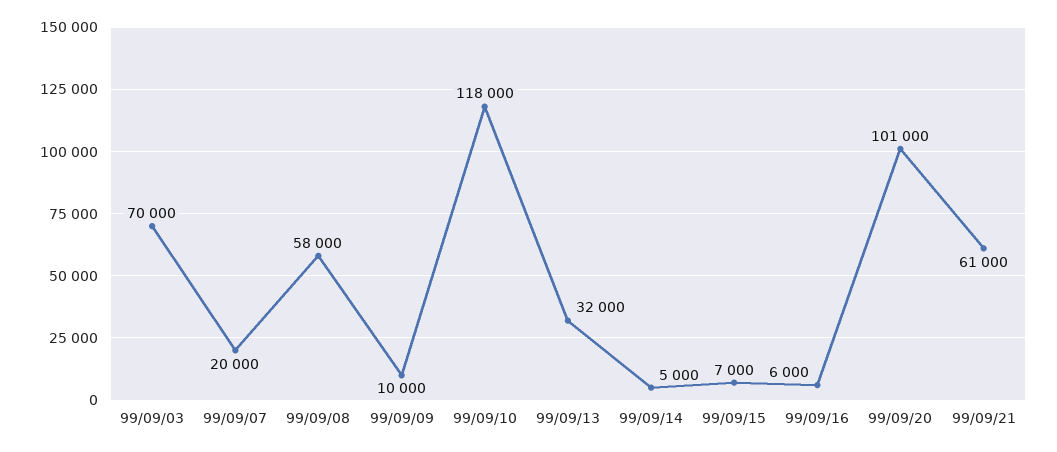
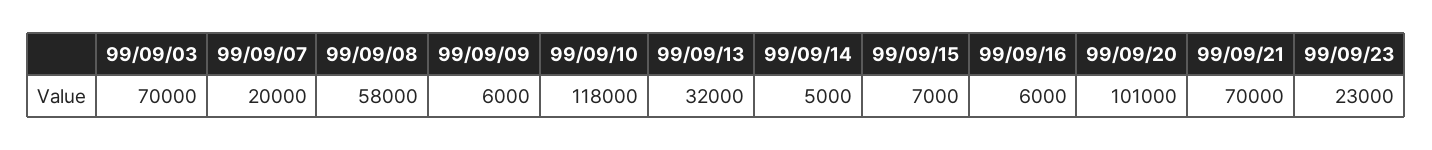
99/09/09: 10000 -> 6000
99/09/21: 61000 -> 70000
99/09/23: none -> 23000

